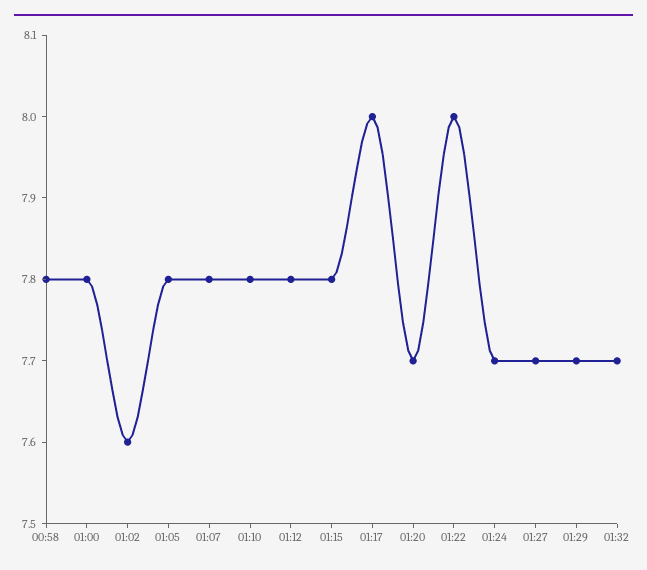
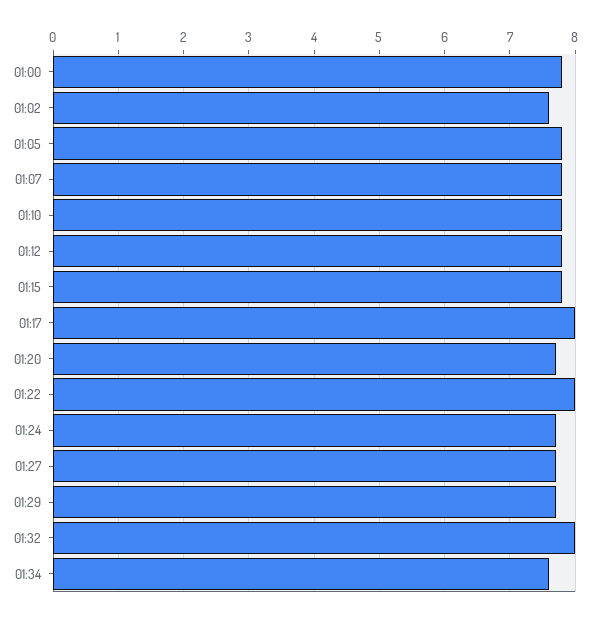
00:58: 7.8 -> none
01:32: 7.7 -> 8
01:34: none -> 7.6

